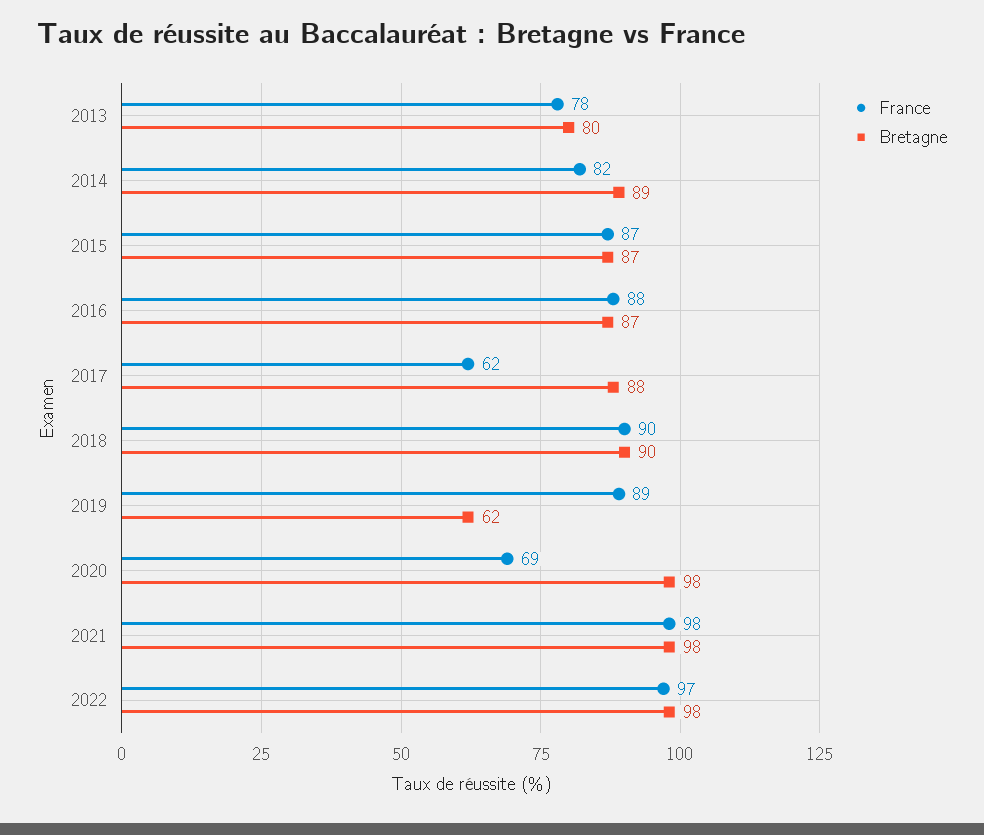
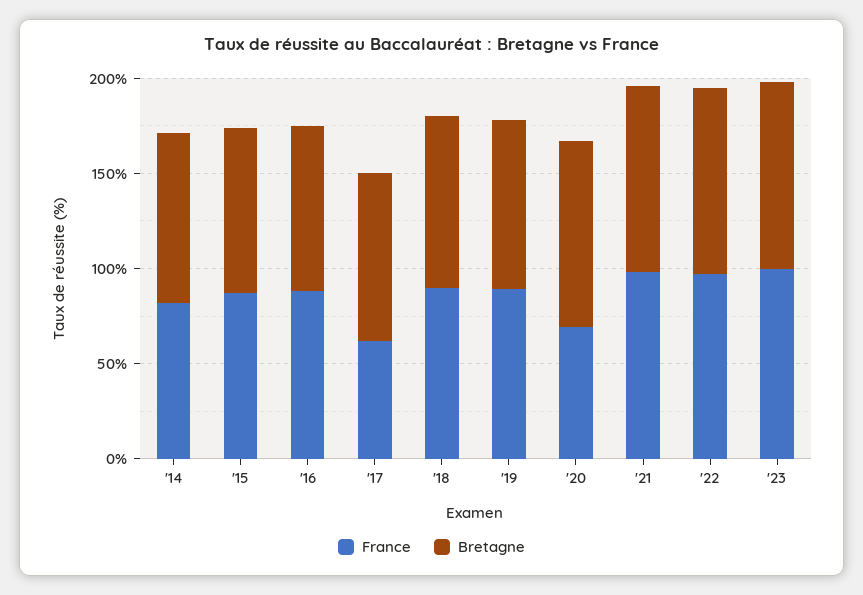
France, 2013: 78 -> none
Bretagne, 2013: 80 -> none
Bretagne, 2019: 62 -> 90
France, '23: none -> 100
Bretagne, '23: none -> 100

